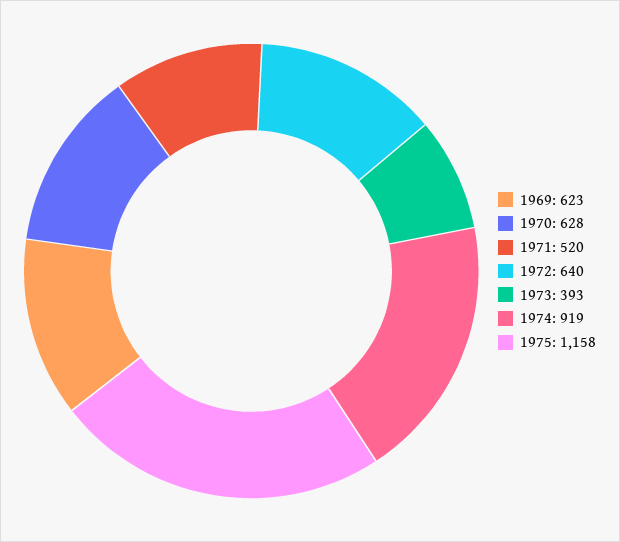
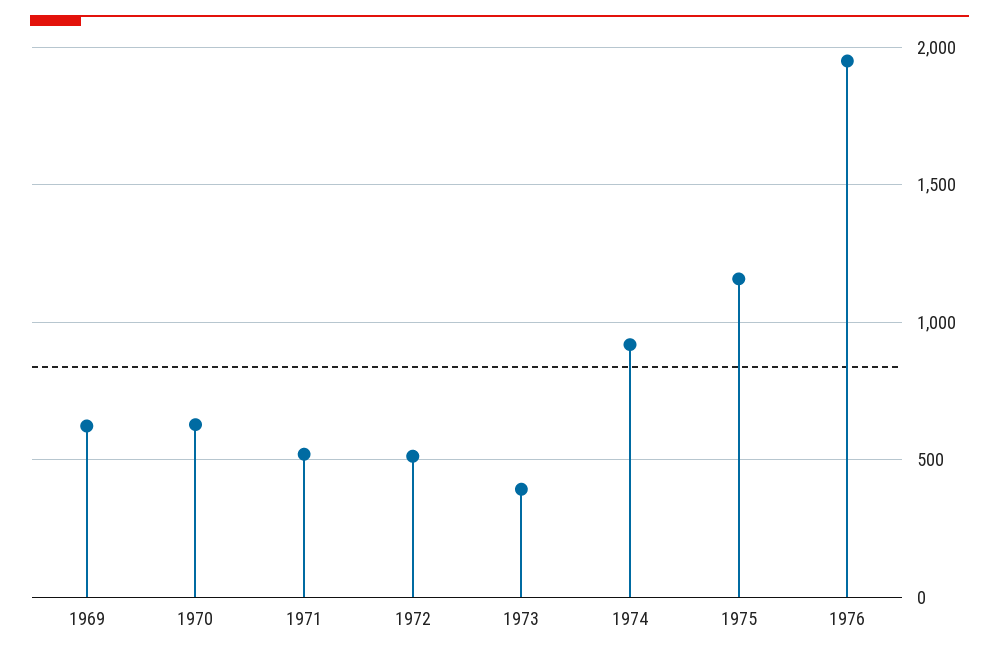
1972: 640 -> 500
1976: none -> 1950

